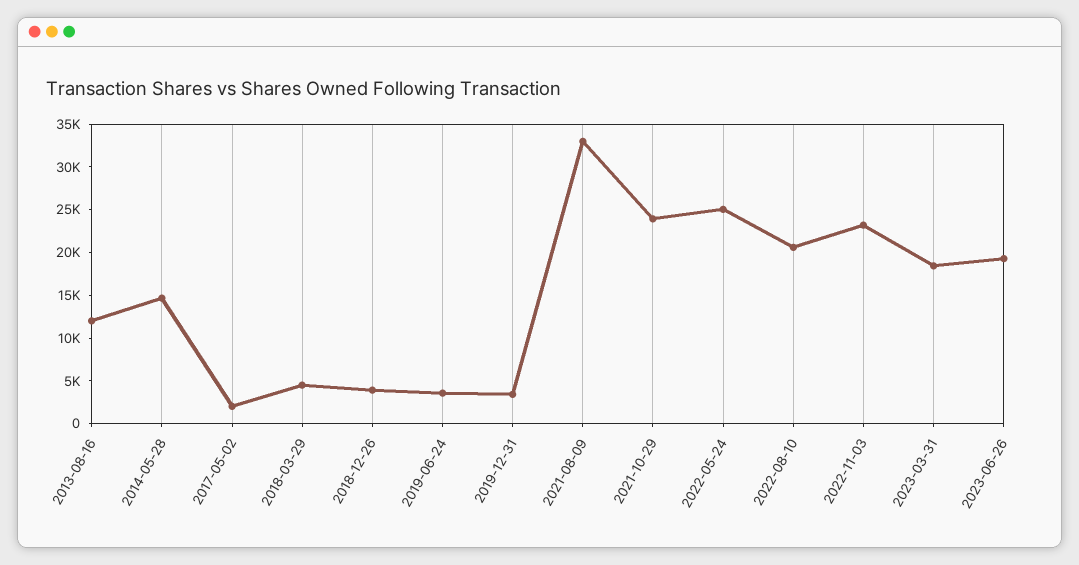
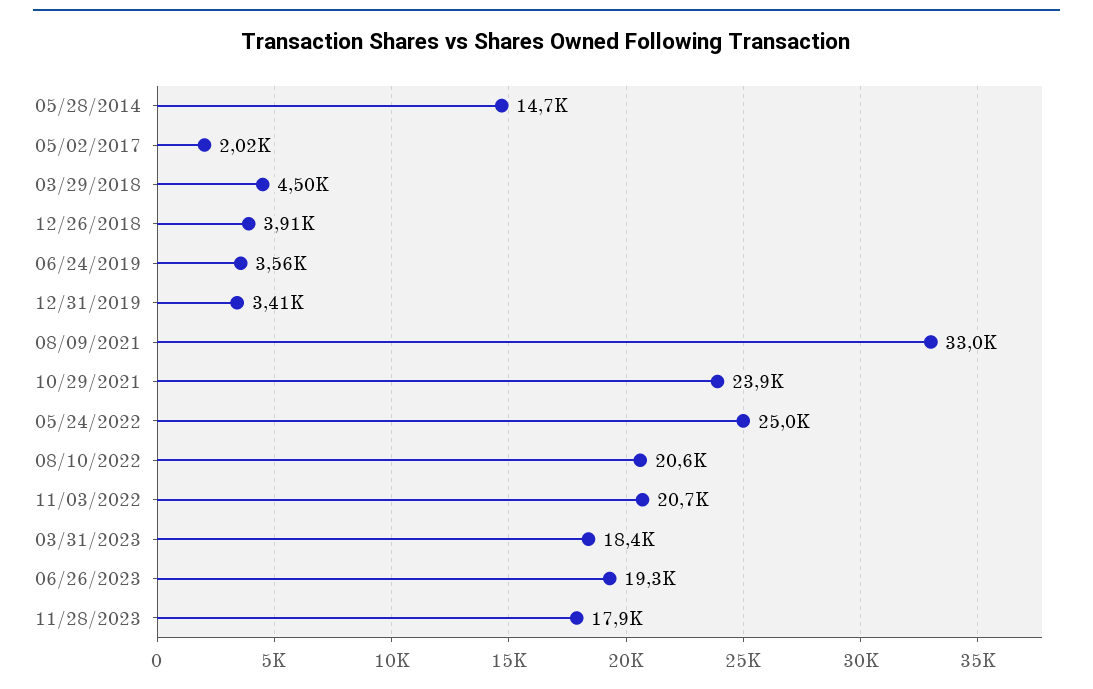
2013-08-16: 12000 -> none
2022-11-03: 23000 -> 20700
11/28/2023: none -> 17900

